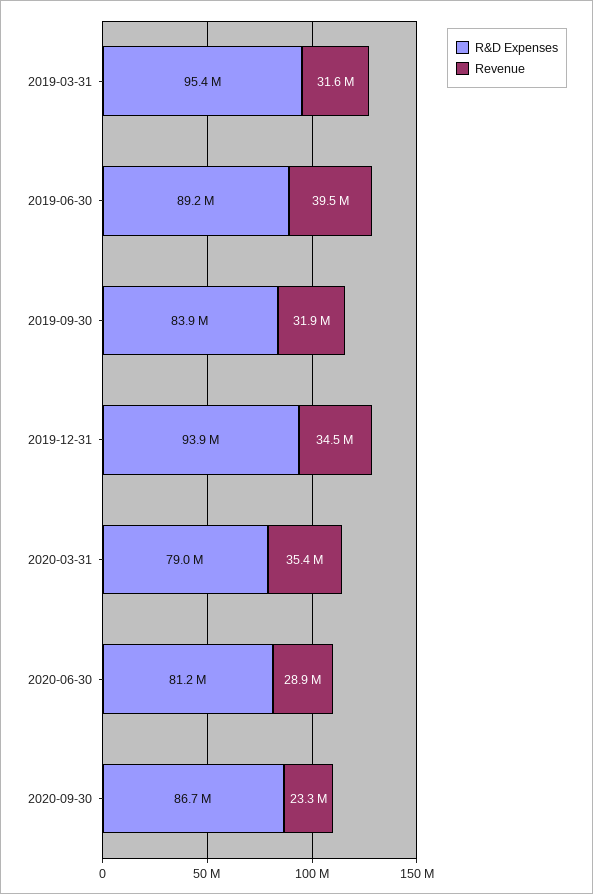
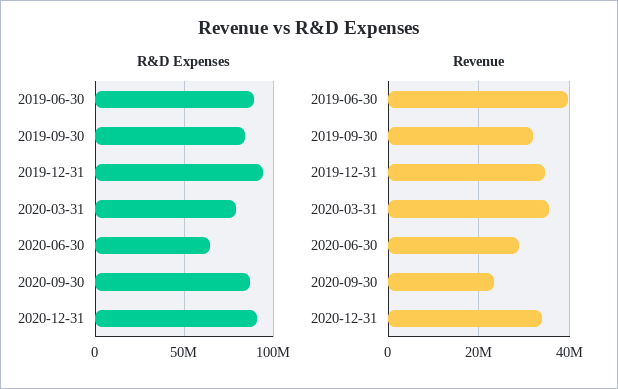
R&D Expenses, 2019-03-31: 95400000 -> none
Revenue, 2019-03-31: 31600000 -> none
R&D Expenses, 2020-06-30: 81200000 -> 65000000
R&D Expenses, 2020-12-31: none -> 90000000
Revenue, 2020-12-31: none -> 34000000

